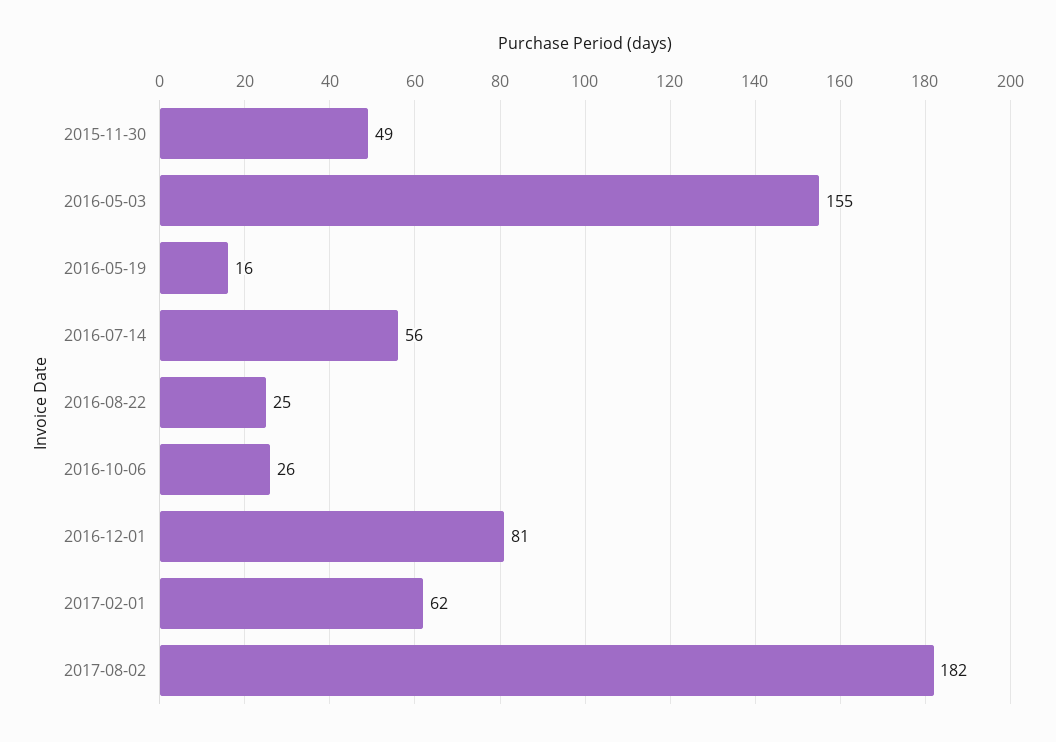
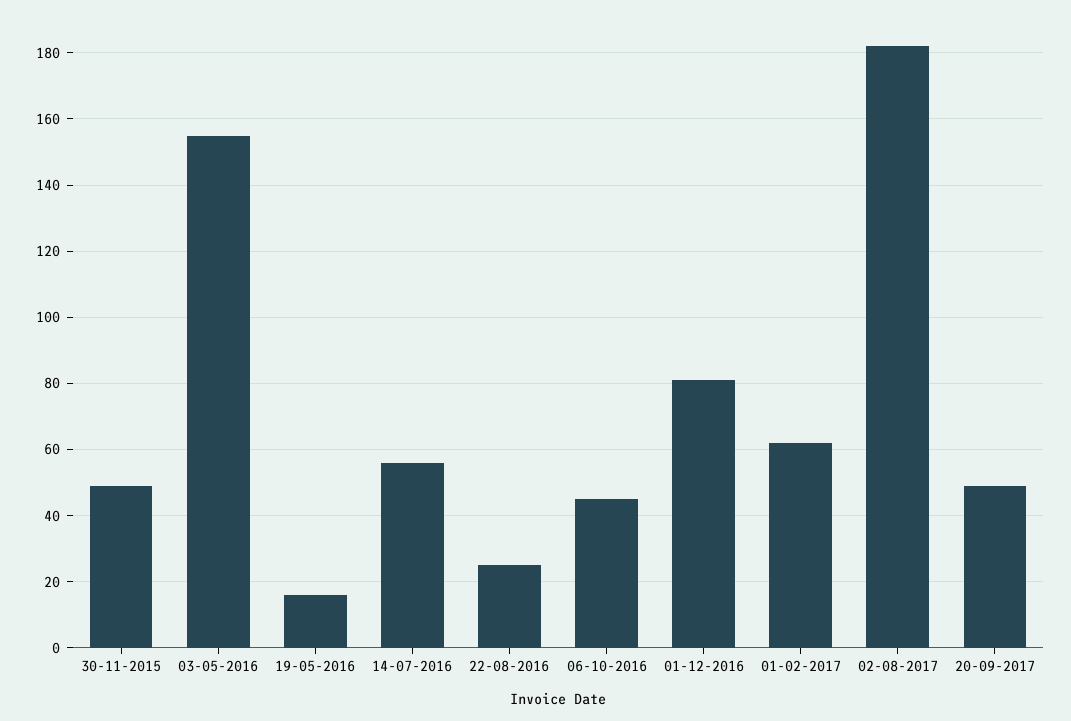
2016-10-06: 26 -> 45
20-09-2017: none -> 50

